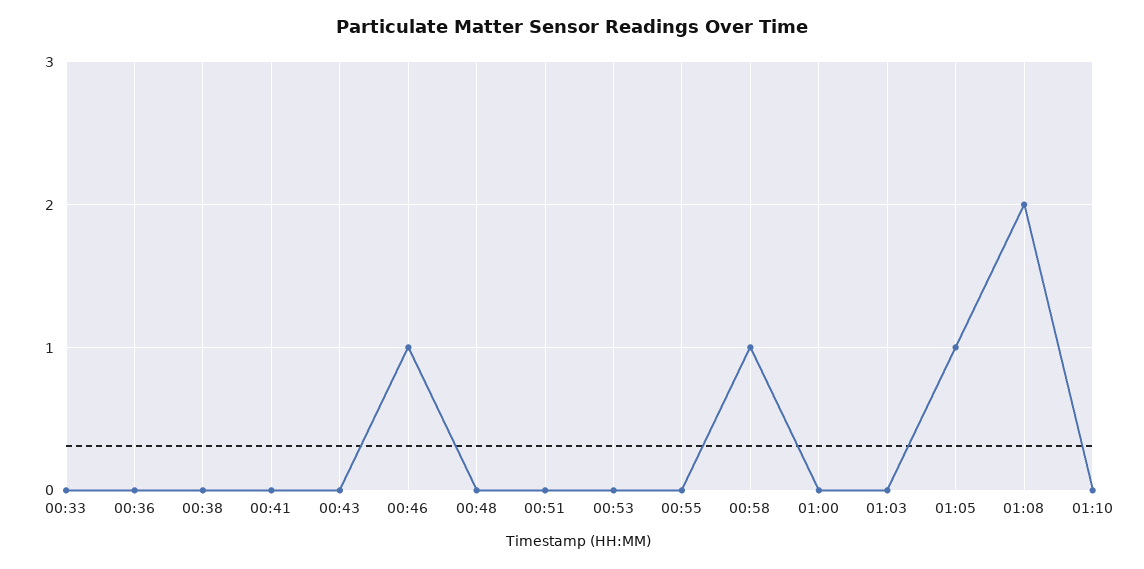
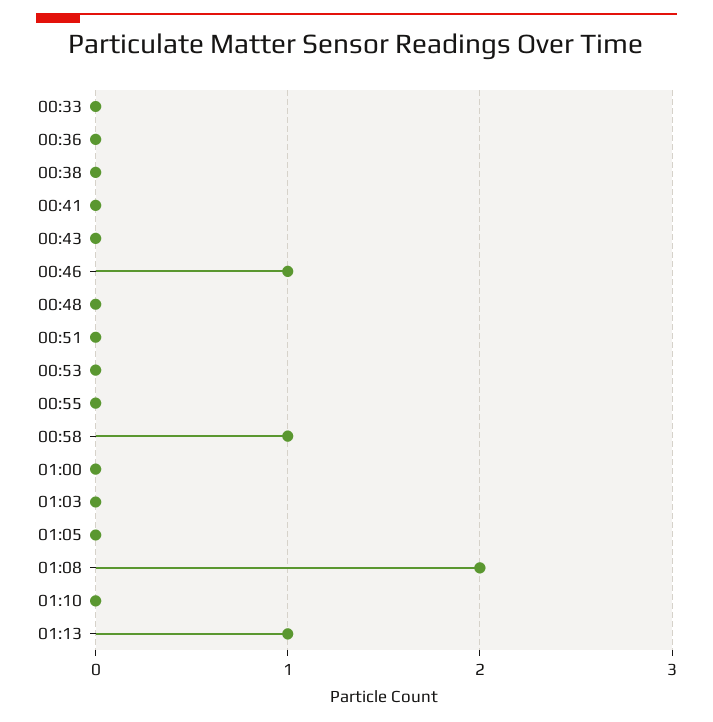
01:05: 1 -> 0
01:13: none -> 1

